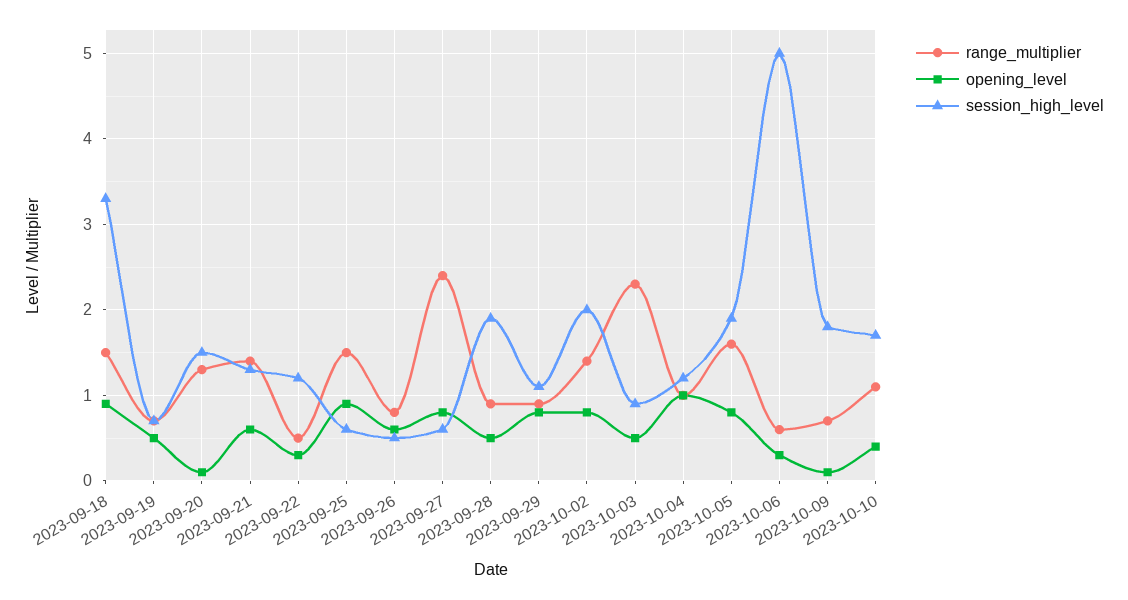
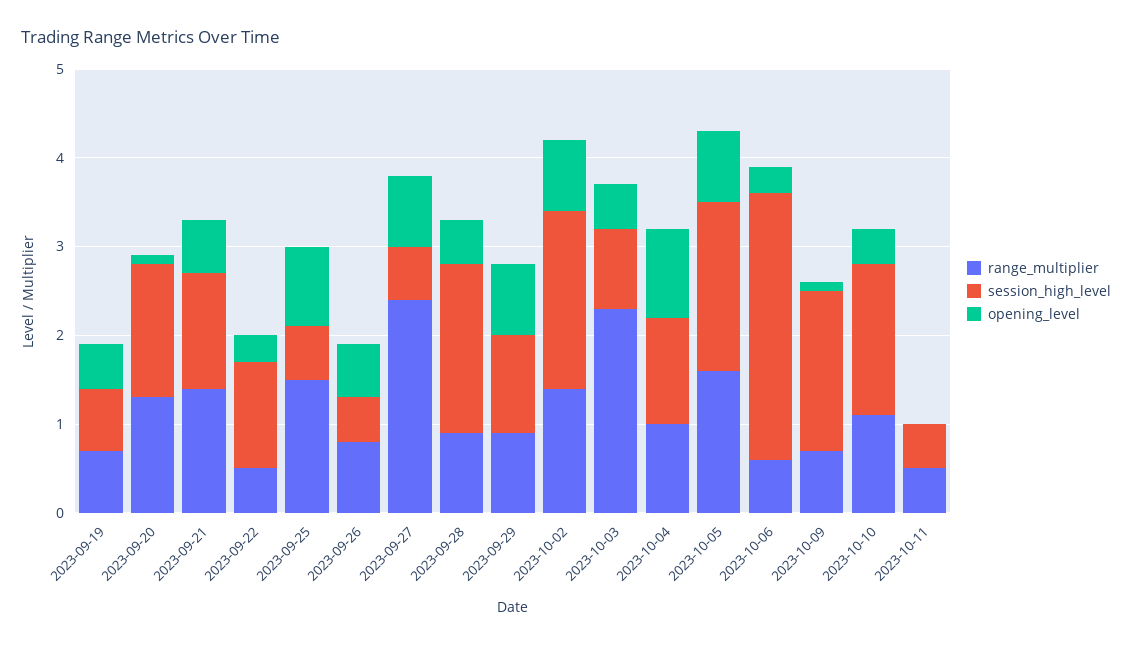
range_multiplier, 2023-09-18: 1.5 -> none
opening_level, 2023-09-18: 0.9 -> none
session_high_level, 2023-09-18: 3.3 -> none
session_high_level, 2023-10-06: 5 -> 3
range_multiplier, 2023-10-11: none -> 0.5
session_high_level, 2023-10-11: none -> 0.5
opening_level, 2023-10-11: none -> 0

